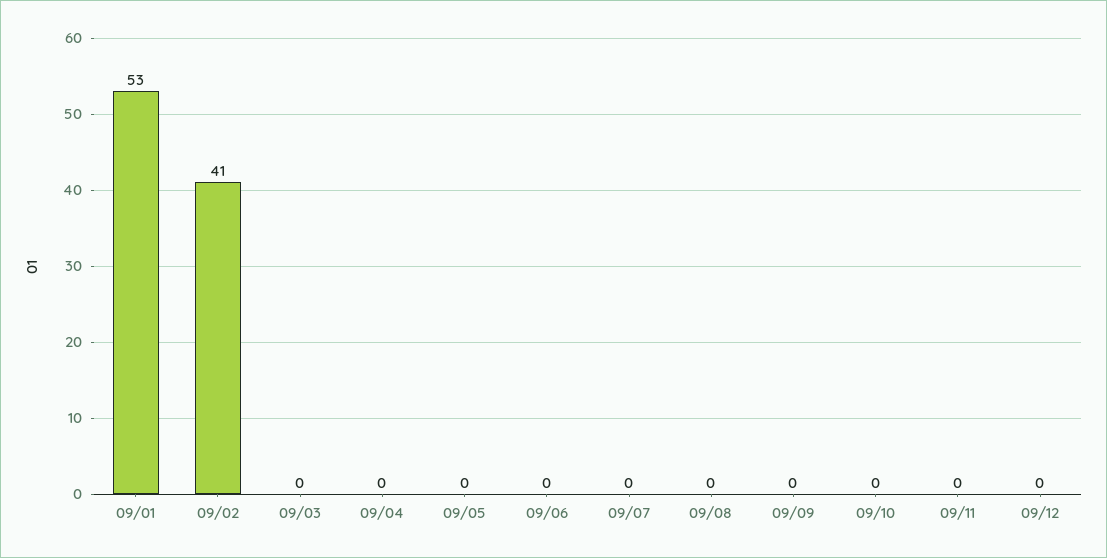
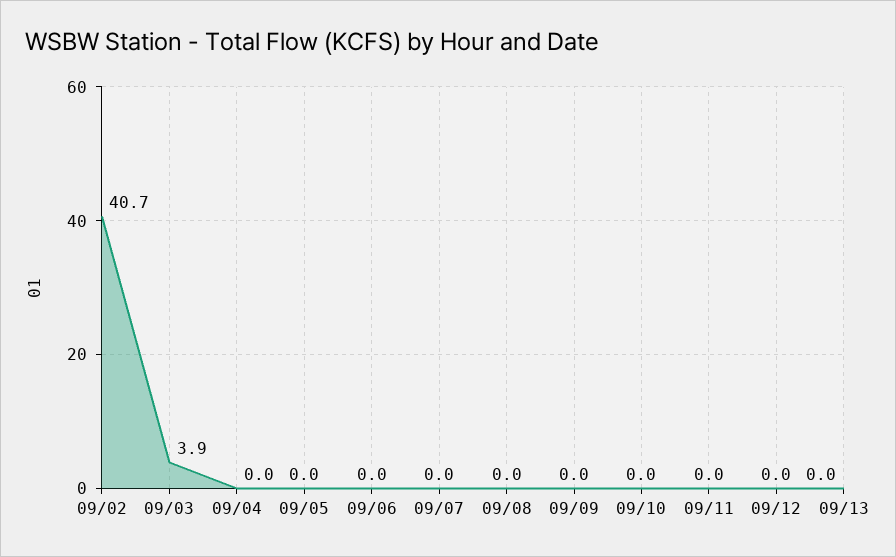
09/01: 53 -> none
09/03: 0 -> 3.9
09/13: none -> 0

